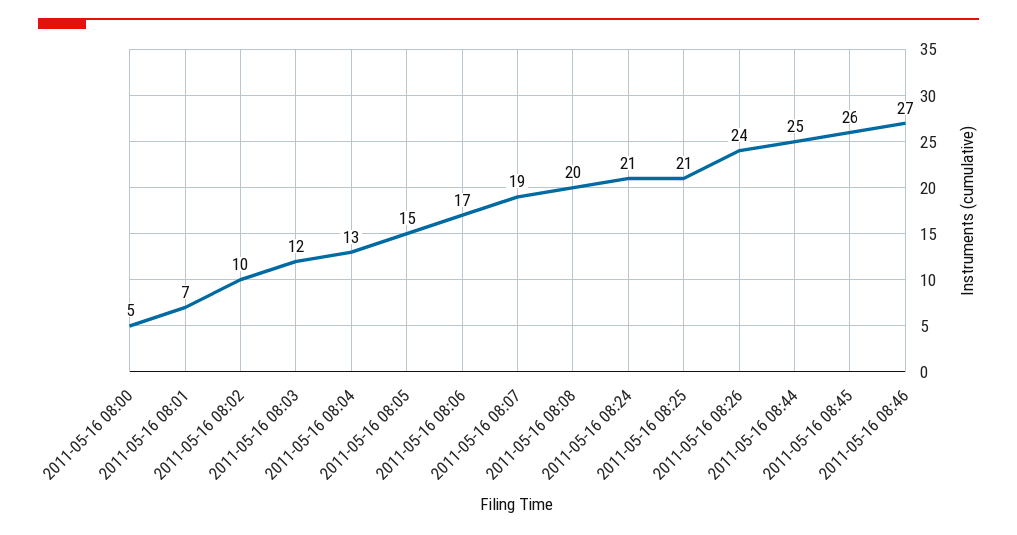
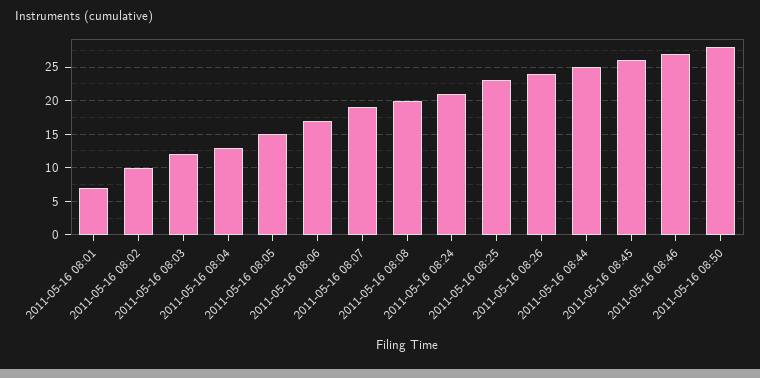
2011-05-16 08:00: 5 -> none
2011-05-16 08:25: 21 -> 23
2011-05-16 08:50: none -> 28

